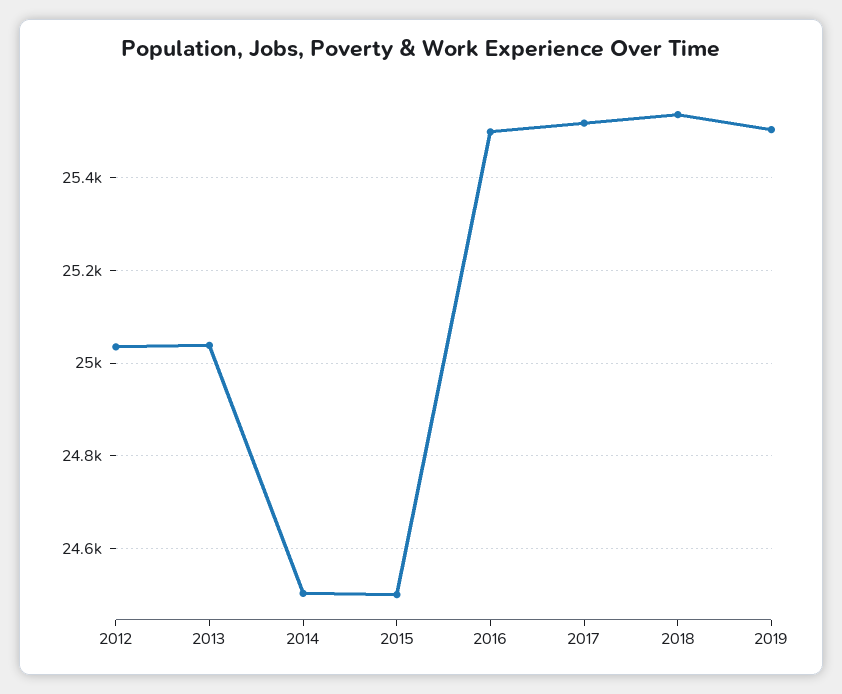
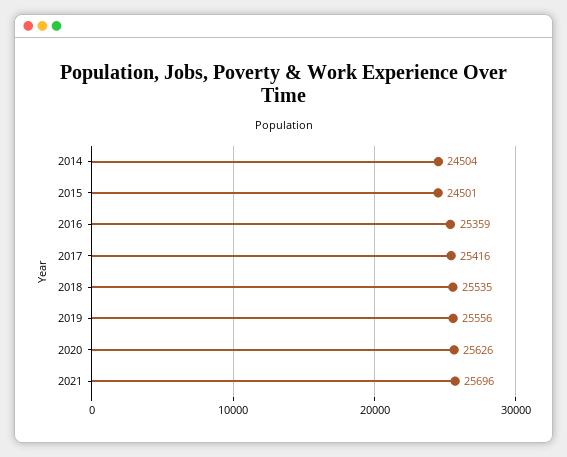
2012: 25040 -> none
2013: 25040 -> none
2016: 25500 -> 25359
2017: 25520 -> 25416
2019: 25500 -> 25556
2020: none -> 25626
2021: none -> 25696

